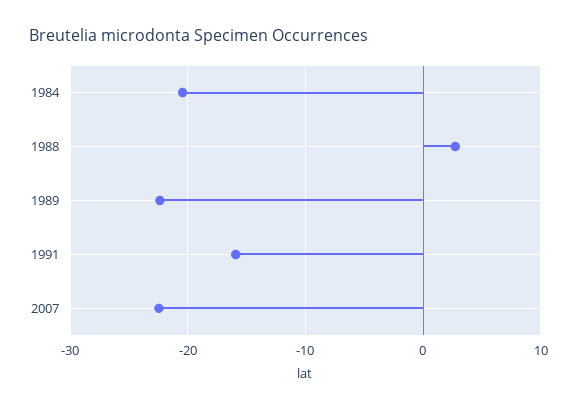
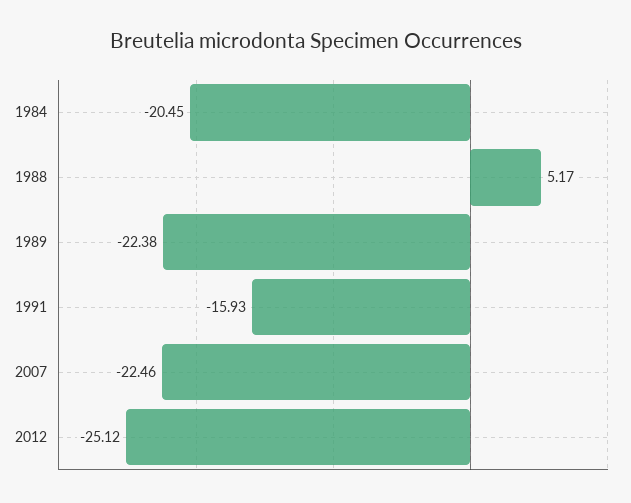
1988: 3 -> 5.17
2012: none -> -25.12

